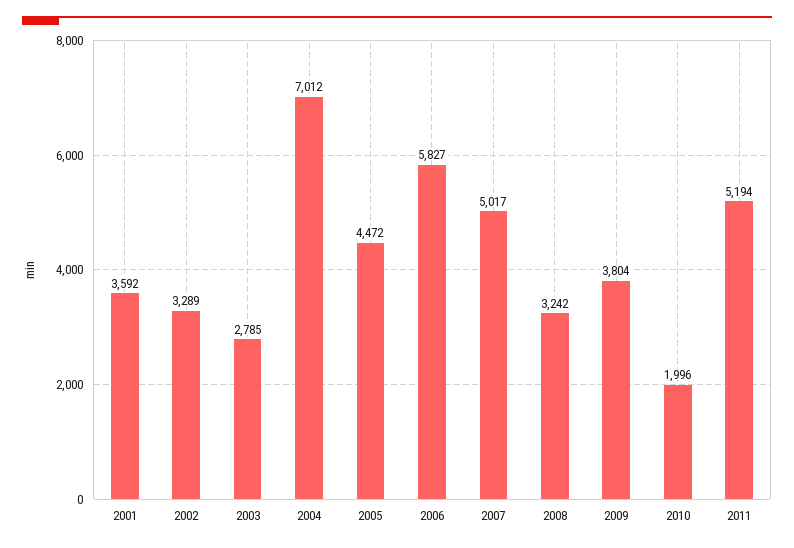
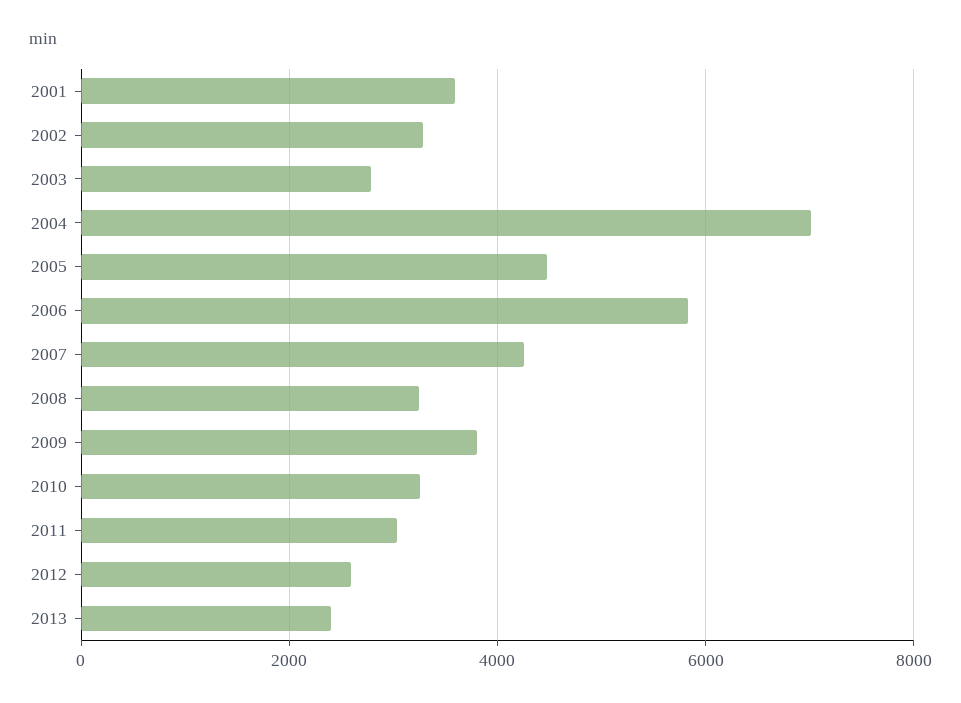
2007: 5017 -> 4200
2010: 1996 -> 3200
2011: 5194 -> 3000
2012: none -> 2600
2013: none -> 2400

